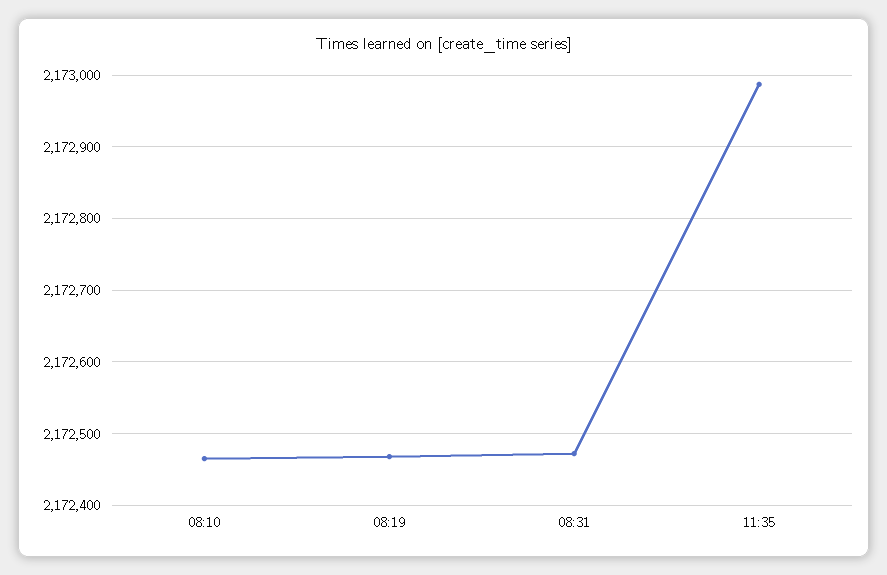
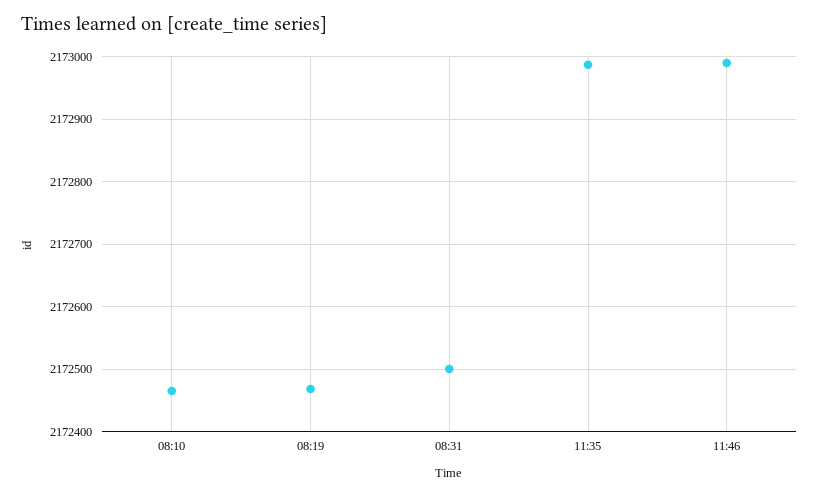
08:31: 2172470 -> 2172500
11:46: none -> 2172990

